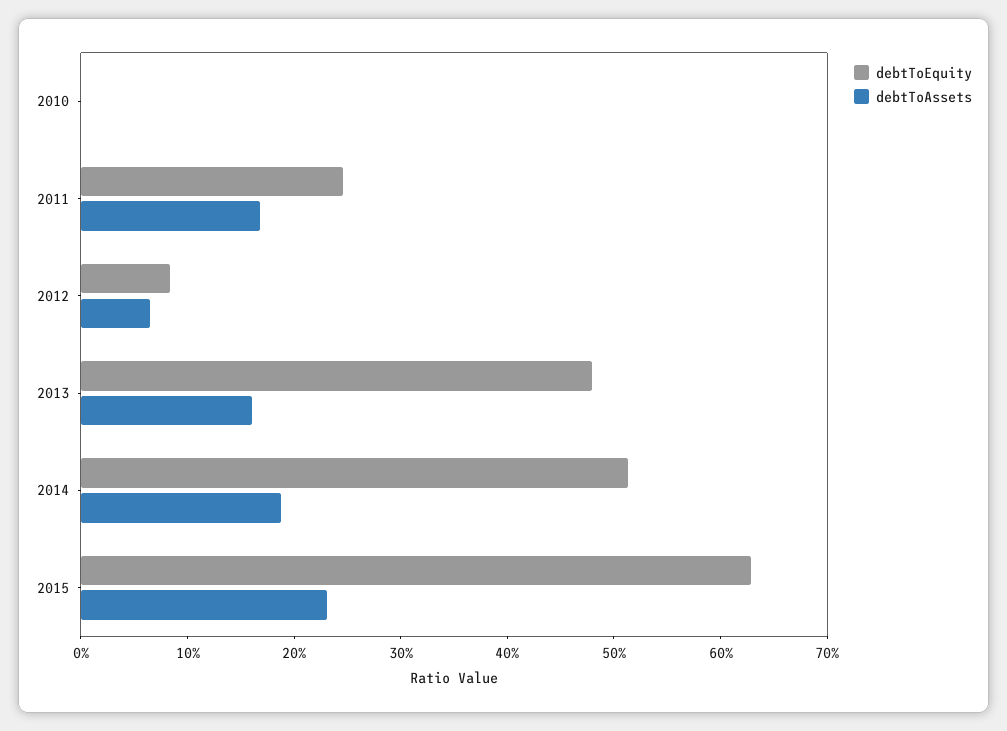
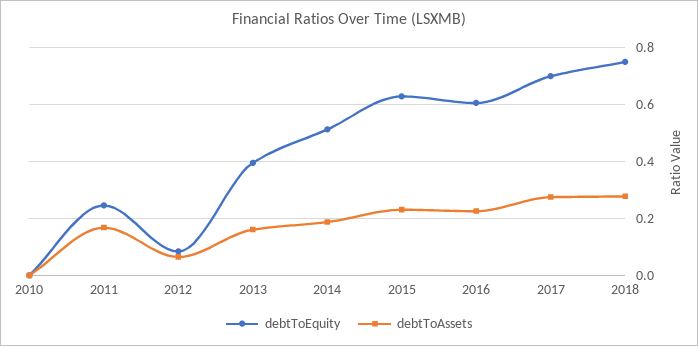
debtToEquity, 2013: 0.48 -> 0.4
debtToEquity, 2016: none -> 0.6
debtToAssets, 2016: none -> 0.225
debtToEquity, 2017: none -> 0.7
debtToAssets, 2017: none -> 0.275
debtToEquity, 2018: none -> 0.75
debtToAssets, 2018: none -> 0.275

